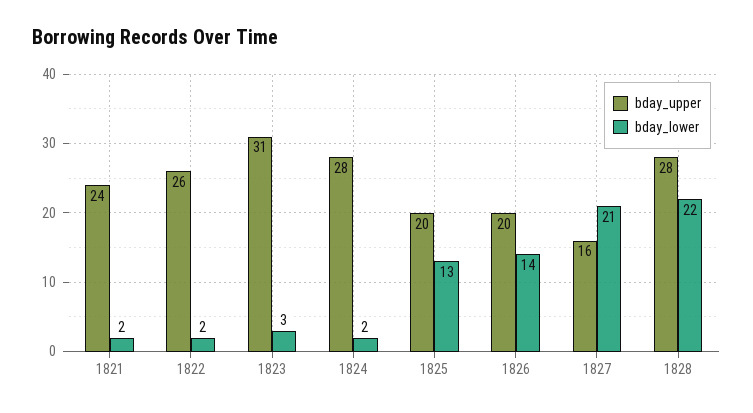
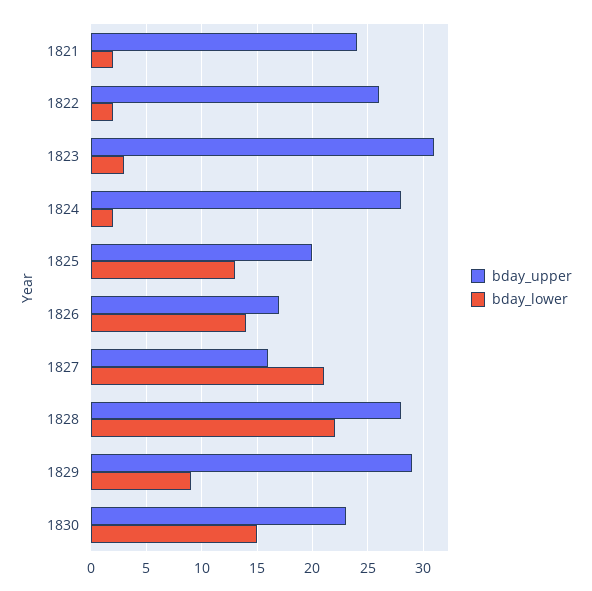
bday_upper, 1826: 20 -> 17
bday_upper, 1829: none -> 29
bday_lower, 1829: none -> 9
bday_upper, 1830: none -> 23
bday_lower, 1830: none -> 15

